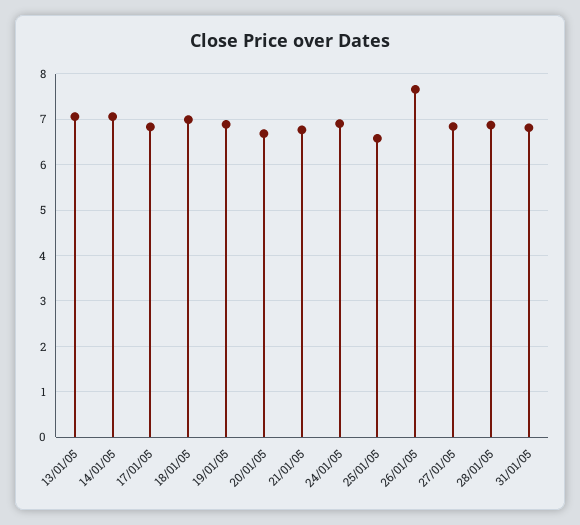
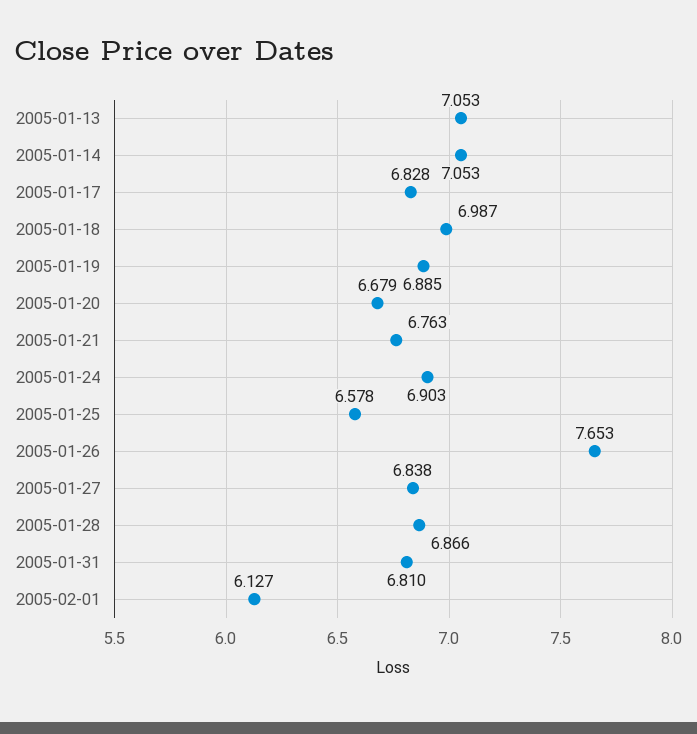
2005-02-01: none -> 6.127

